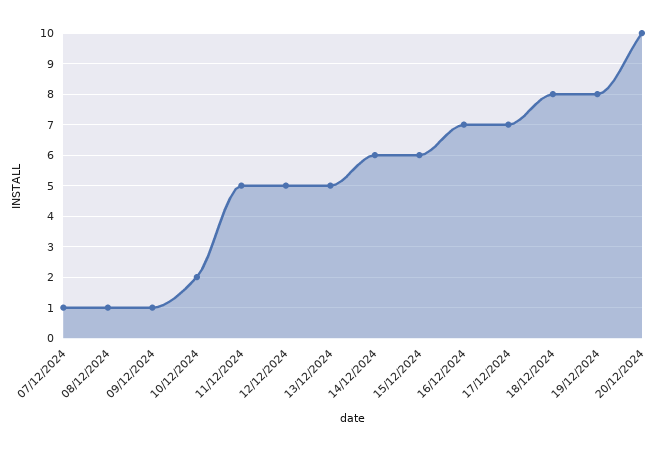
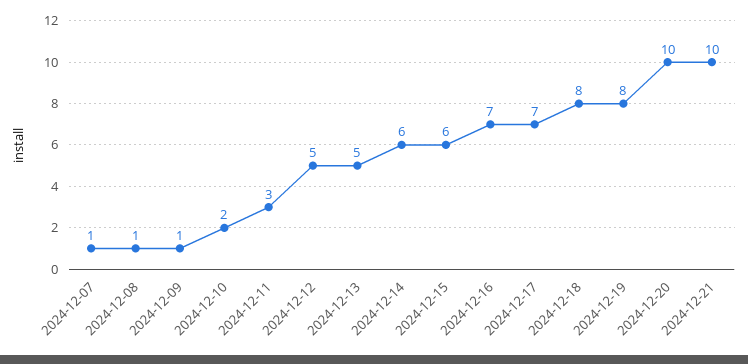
11/12/2024: 5 -> 3
2024-12-21: none -> 10

